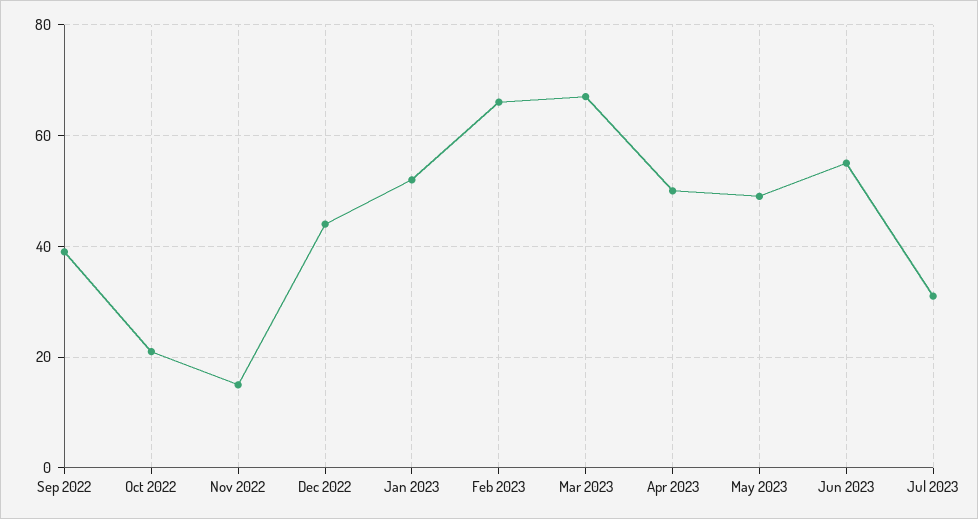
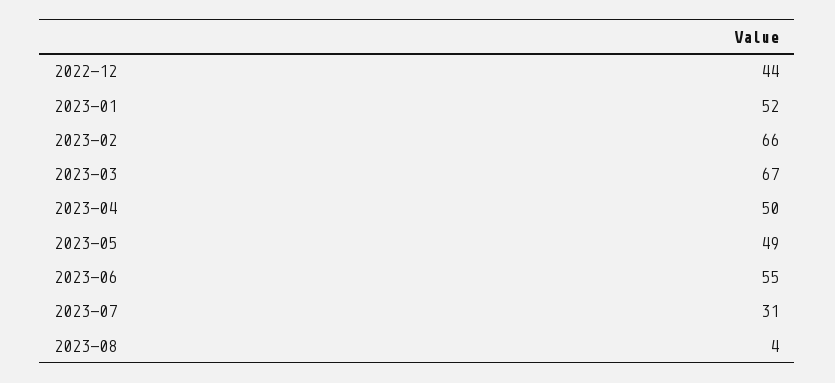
Sep 2022: 40 -> none
Oct 2022: 20 -> none
Nov 2022: 15 -> none
2023-08: none -> 4

